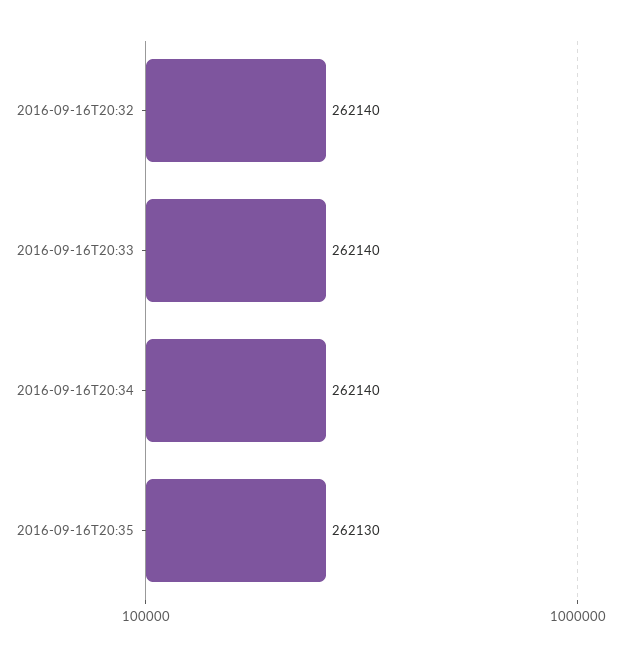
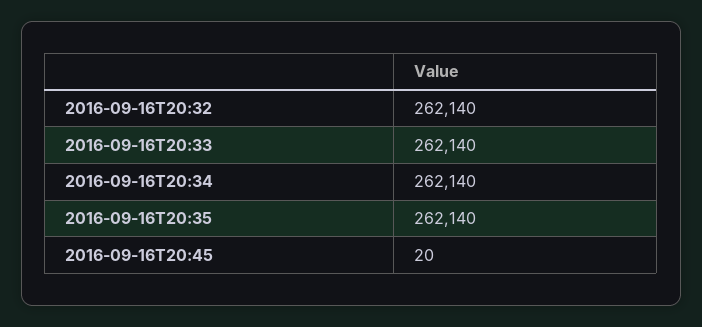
2016-09-16T20:35: 262130 -> 262140
2016-09-16T20:45: none -> 20

